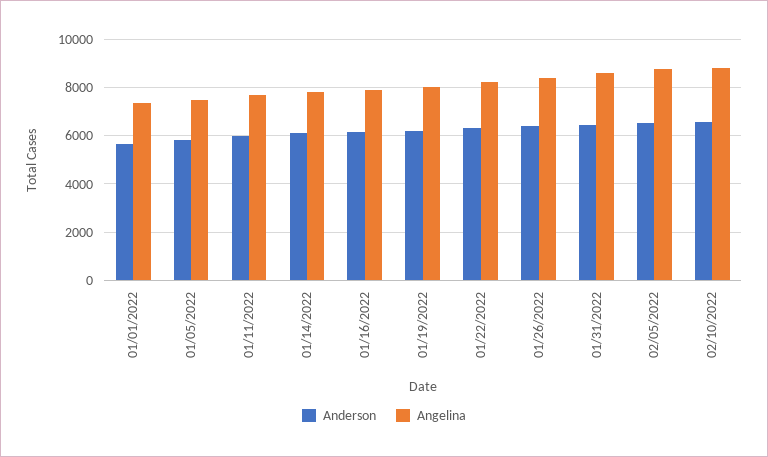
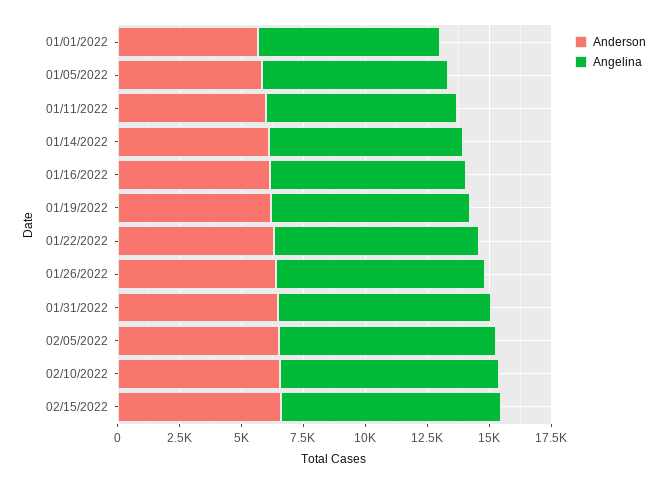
Anderson, 02/15/2022: none -> 6500
Angelina, 02/15/2022: none -> 9000

